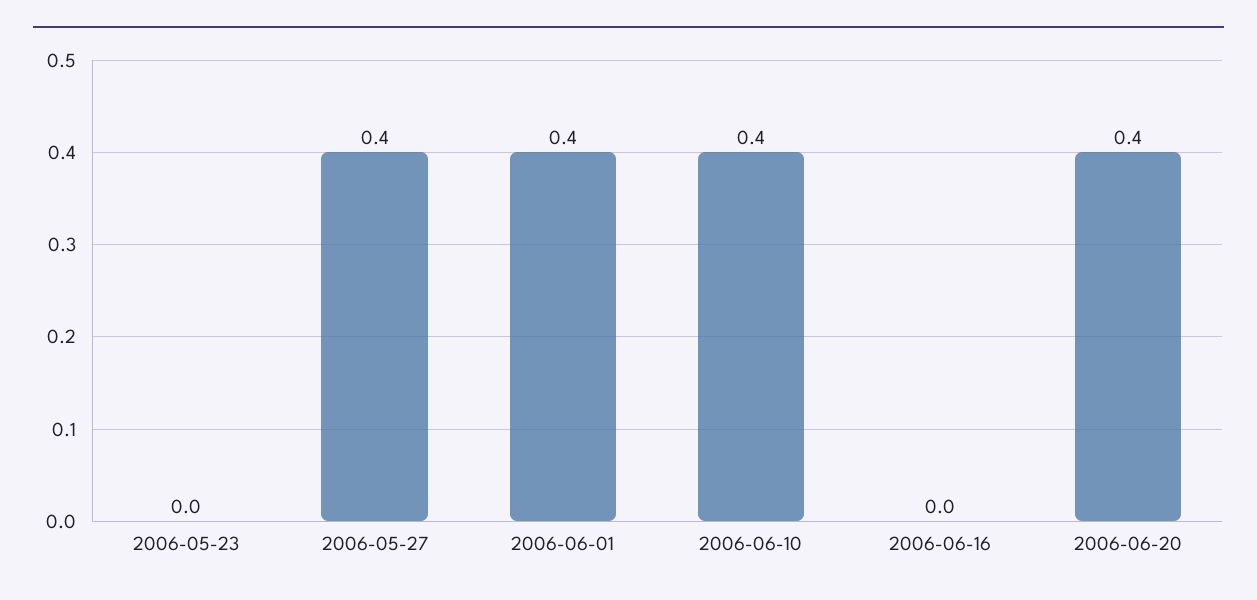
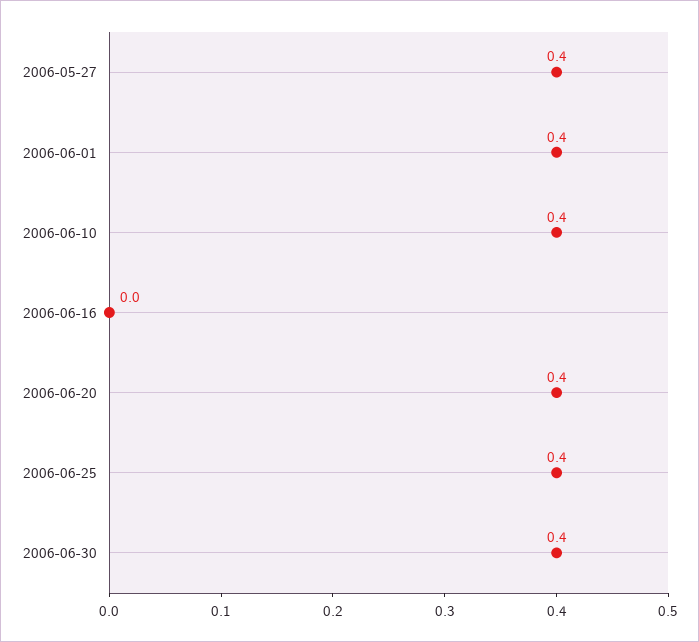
2006-05-23: 0 -> none
2006-06-25: none -> 0.4
2006-06-30: none -> 0.4

